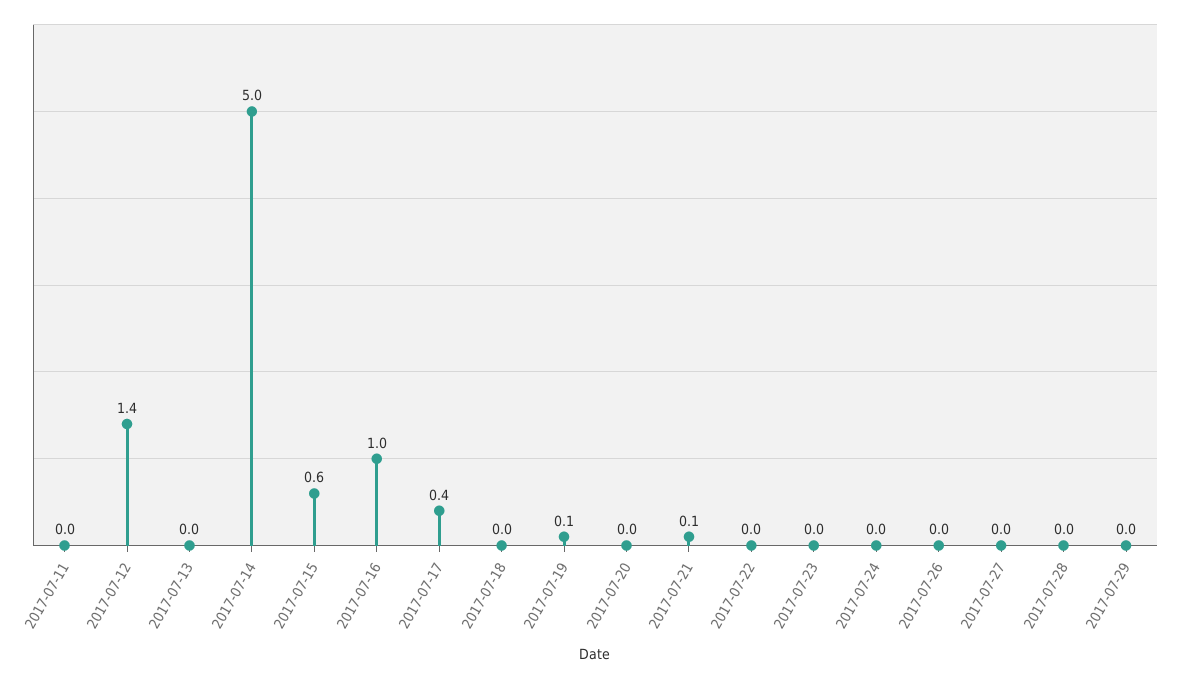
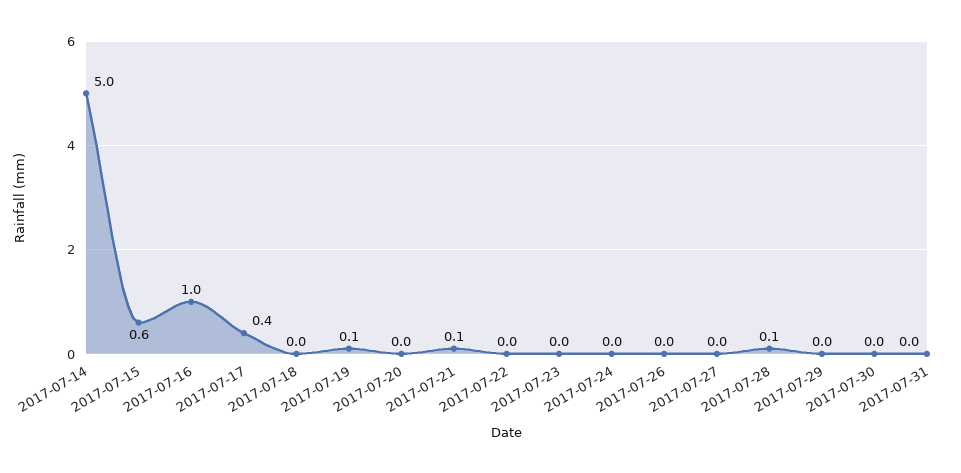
2017-07-11: 0 -> none
2017-07-12: 1.4 -> none
2017-07-13: 0 -> none
2017-07-28: 0 -> 0.1
2017-07-30: none -> 0
2017-07-31: none -> 0

